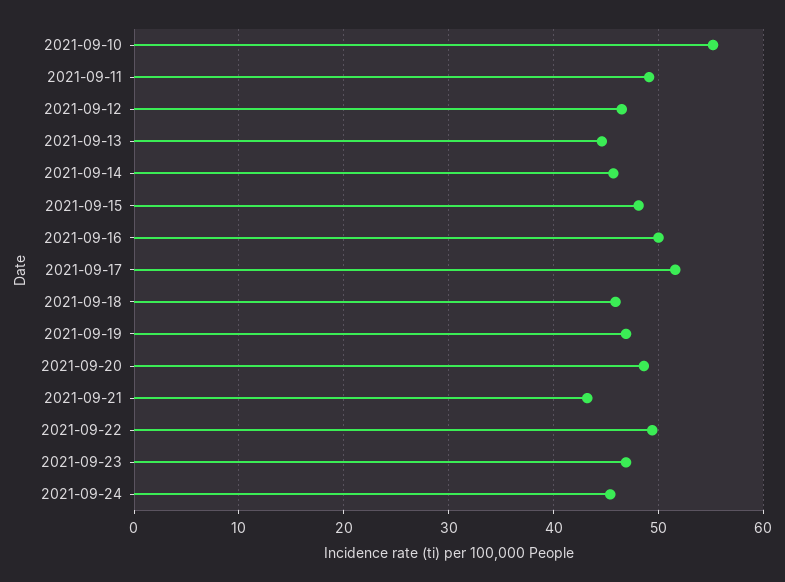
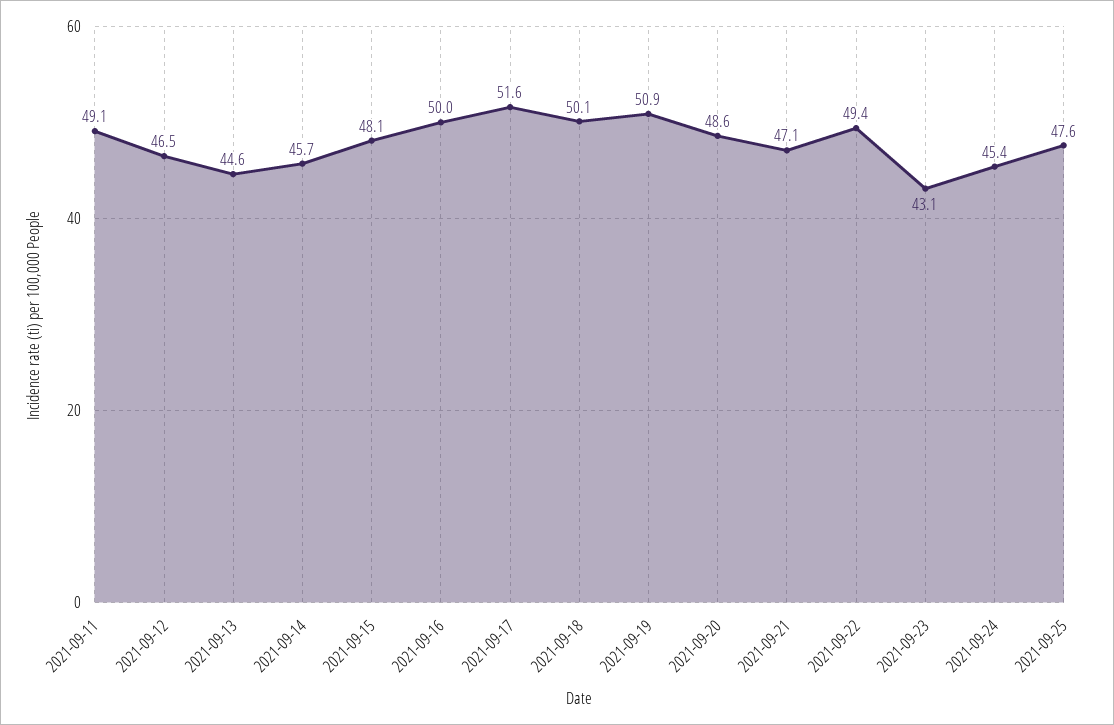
2021-09-10: 55 -> none
2021-09-18: 46 -> 50.1
2021-09-19: 47 -> 50.9
2021-09-21: 43 -> 47.1
2021-09-23: 47 -> 43.1
2021-09-25: none -> 47.6

